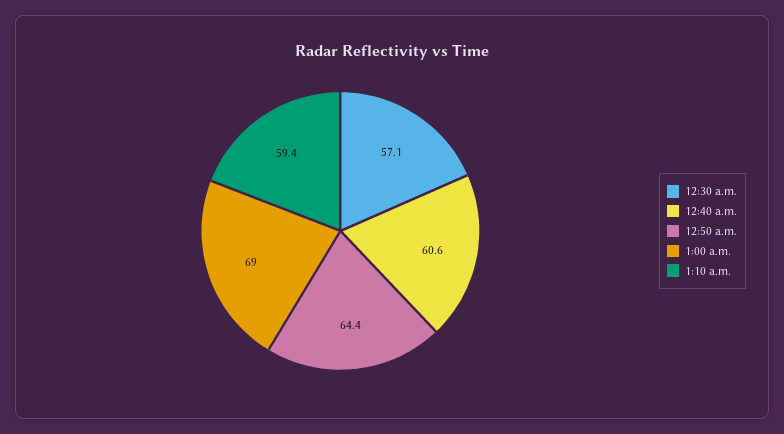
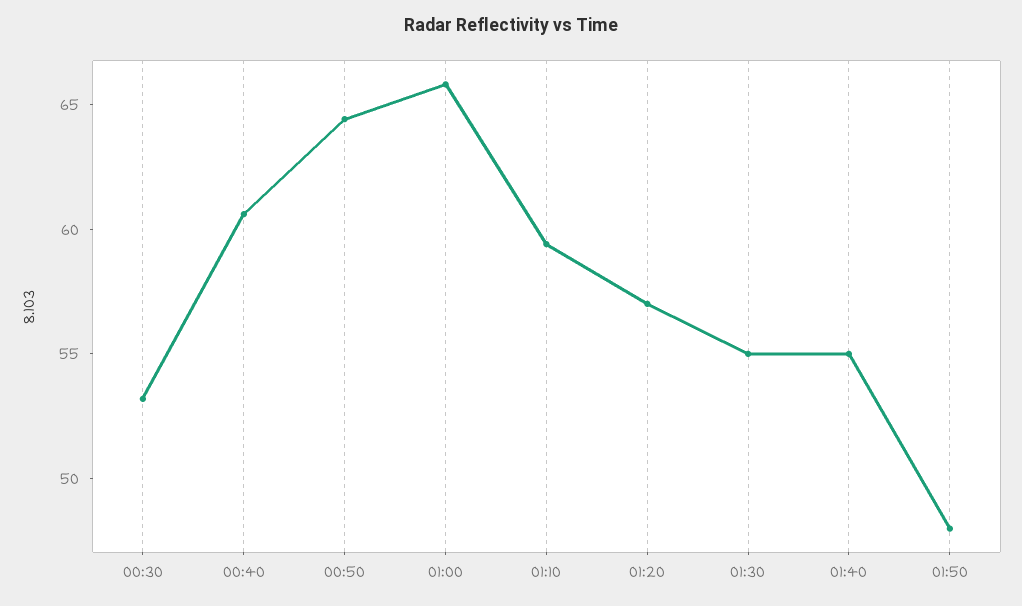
12:30 a.m.: 57.1 -> 53
1:00 a.m.: 69 -> 66
01:20: none -> 57
01:30: none -> 55
01:40: none -> 55
01:50: none -> 48

